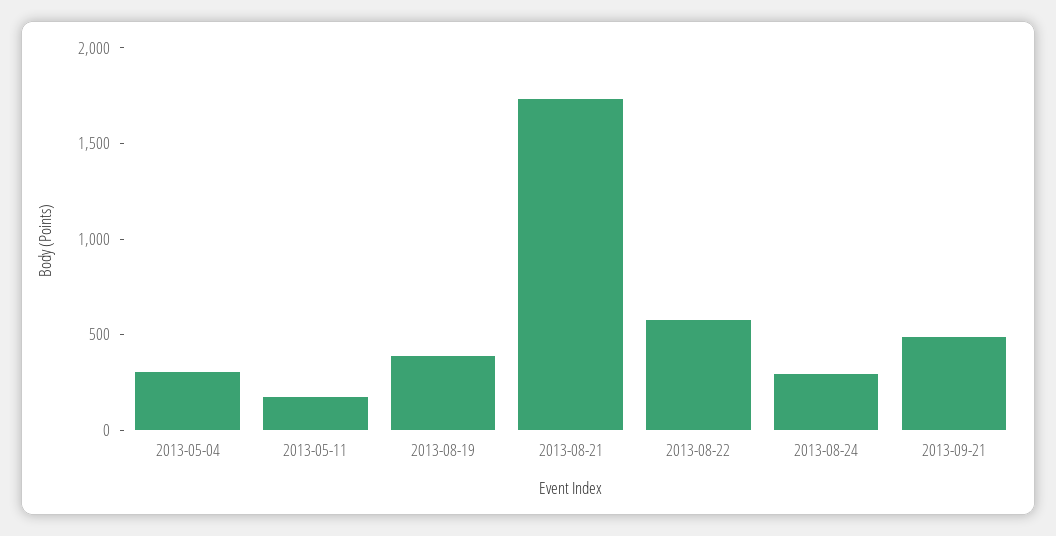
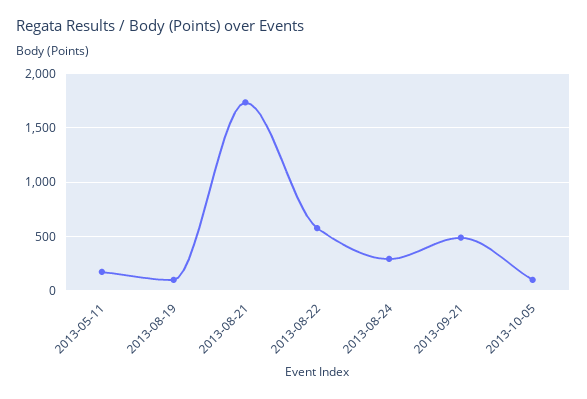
2013-05-04: 300 -> none
2013-08-19: 400 -> 100
2013-10-05: none -> 100

